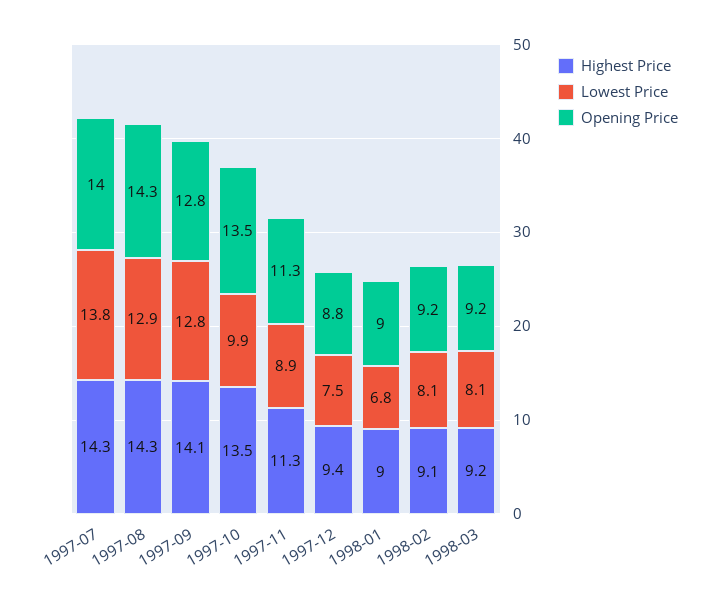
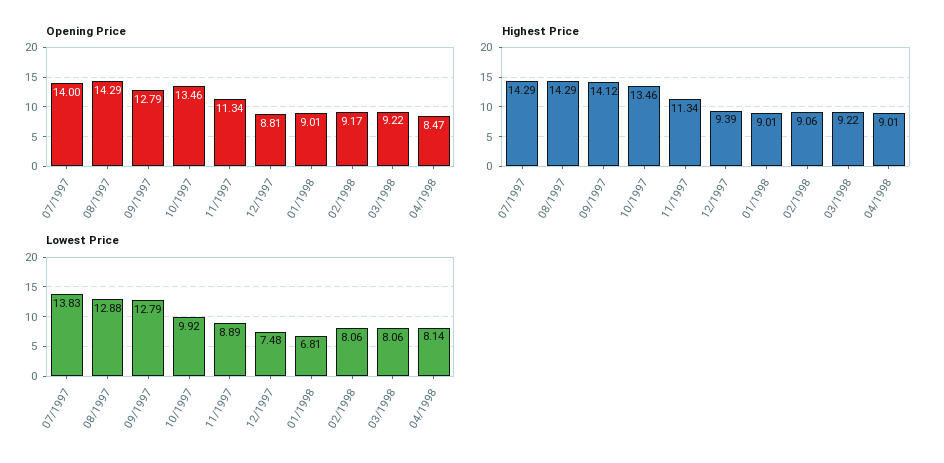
Opening Price, 04/1998: none -> 8.47
Highest Price, 04/1998: none -> 9.01
Lowest Price, 04/1998: none -> 8.14

